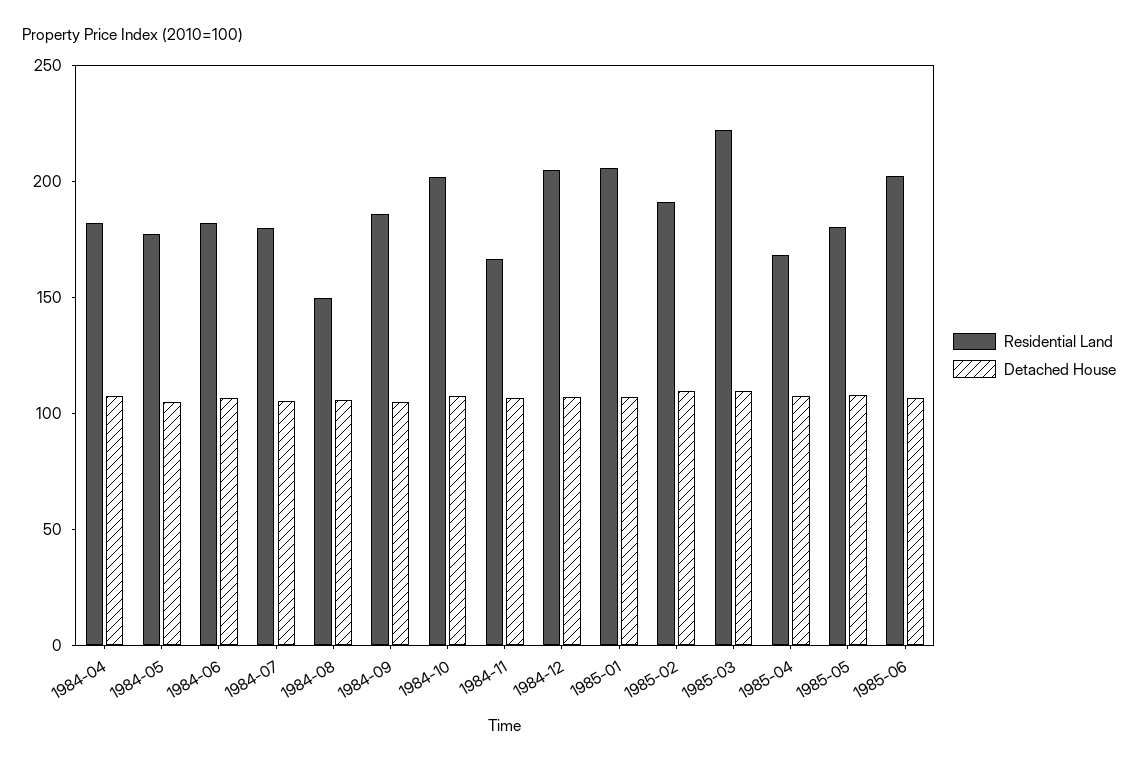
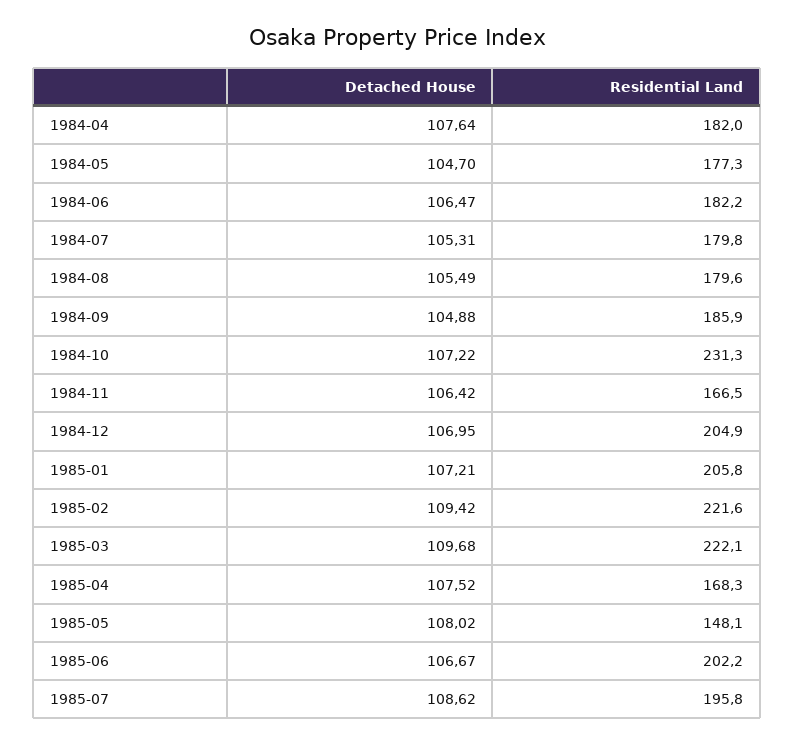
Residential Land, 1984-08: 150 -> 179.6
Residential Land, 1984-10: 200 -> 231.3
Residential Land, 1985-02: 190 -> 221.6
Residential Land, 1985-05: 180 -> 148.1
Detached House, 1985-07: none -> 108.62
Residential Land, 1985-07: none -> 195.8

